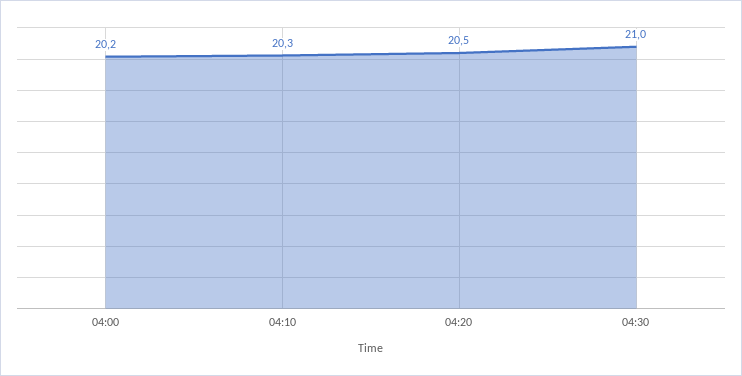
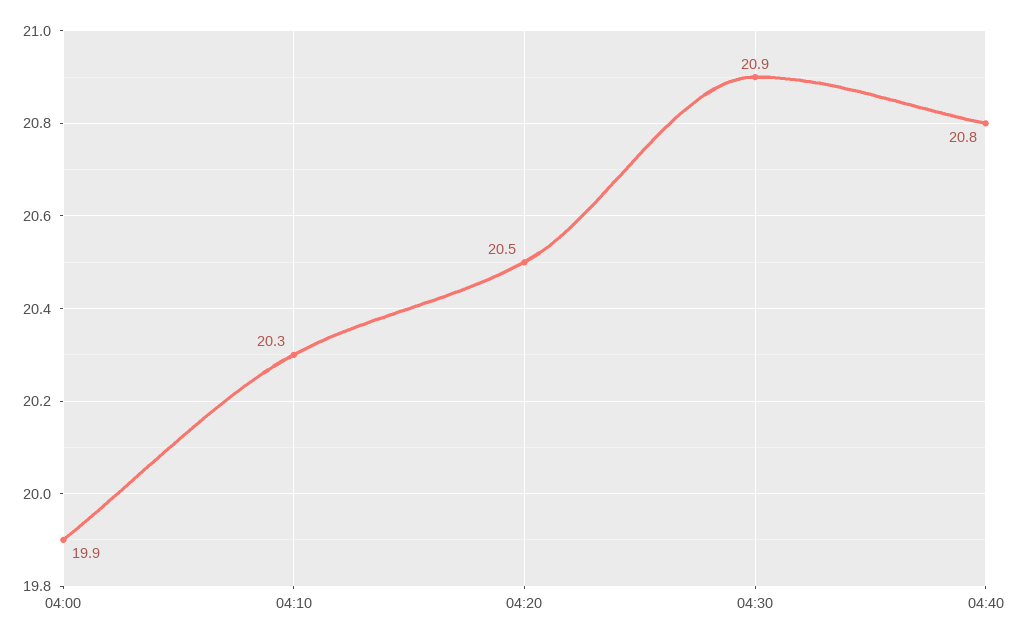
04:00: 20.2 -> 19.9
04:30: 21 -> 20.9
04:40: none -> 20.8

